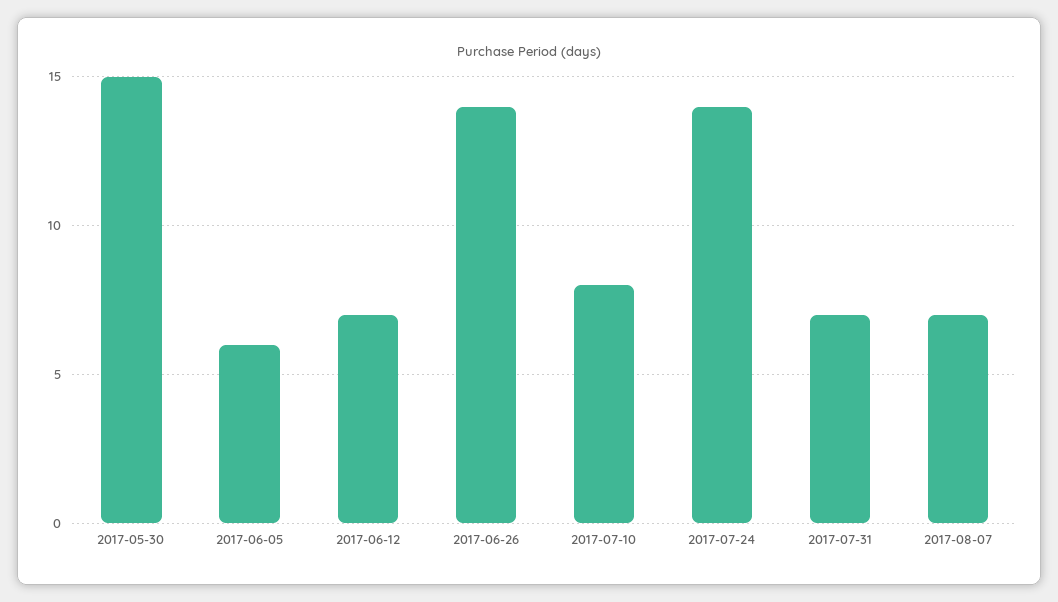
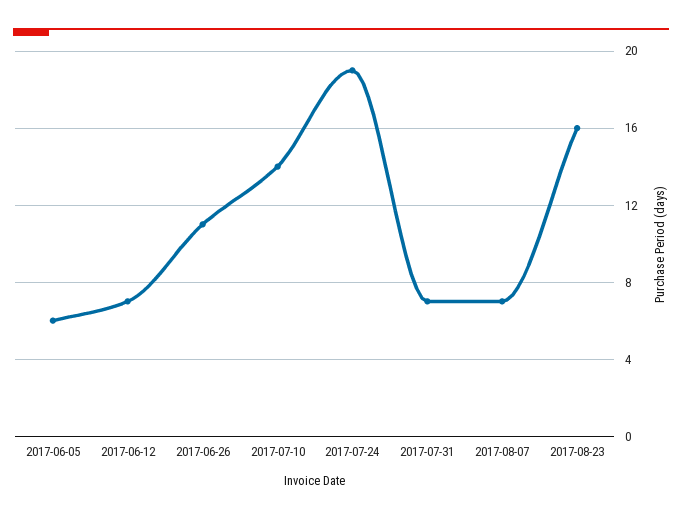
2017-05-30: 15 -> none
2017-06-26: 14 -> 11
2017-07-10: 8 -> 14
2017-07-24: 14 -> 19
2017-08-23: none -> 16

